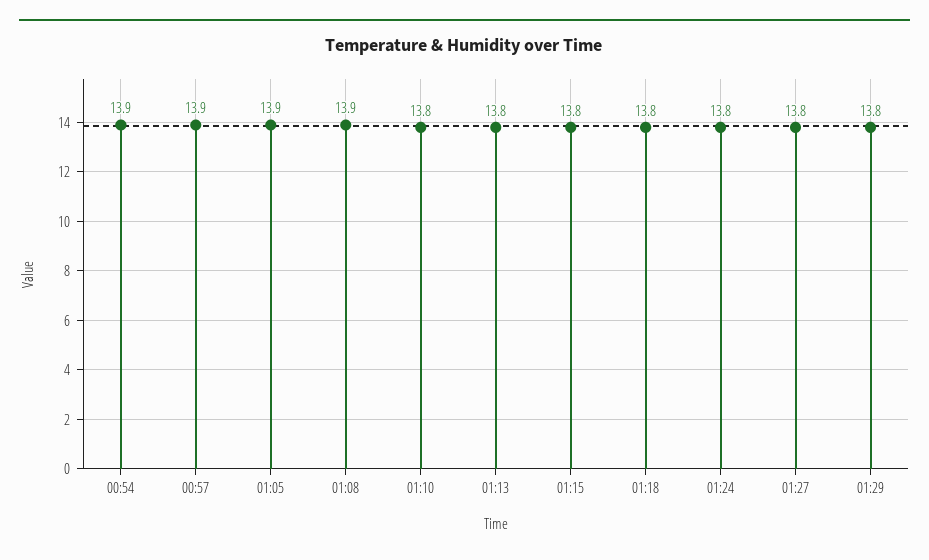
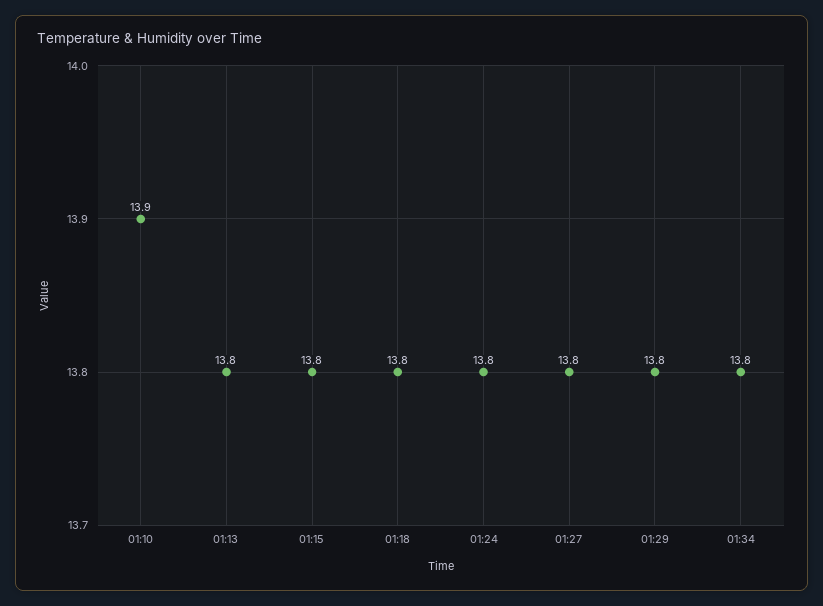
00:54: 13.9 -> none
00:57: 13.9 -> none
01:05: 13.9 -> none
01:08: 13.9 -> none
01:10: 13.8 -> 13.9
01:34: none -> 13.8

